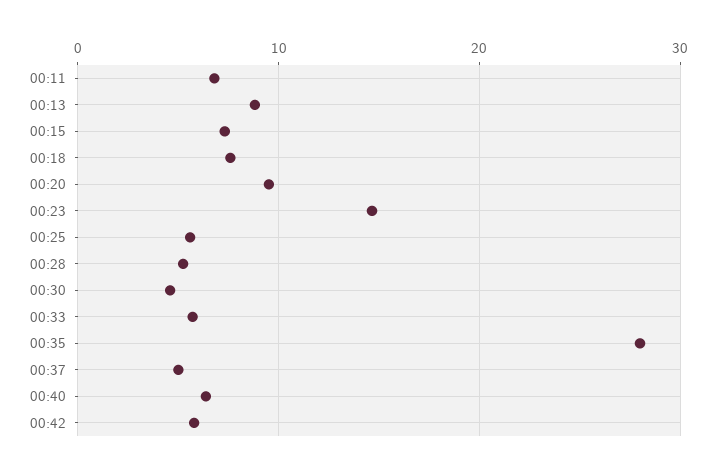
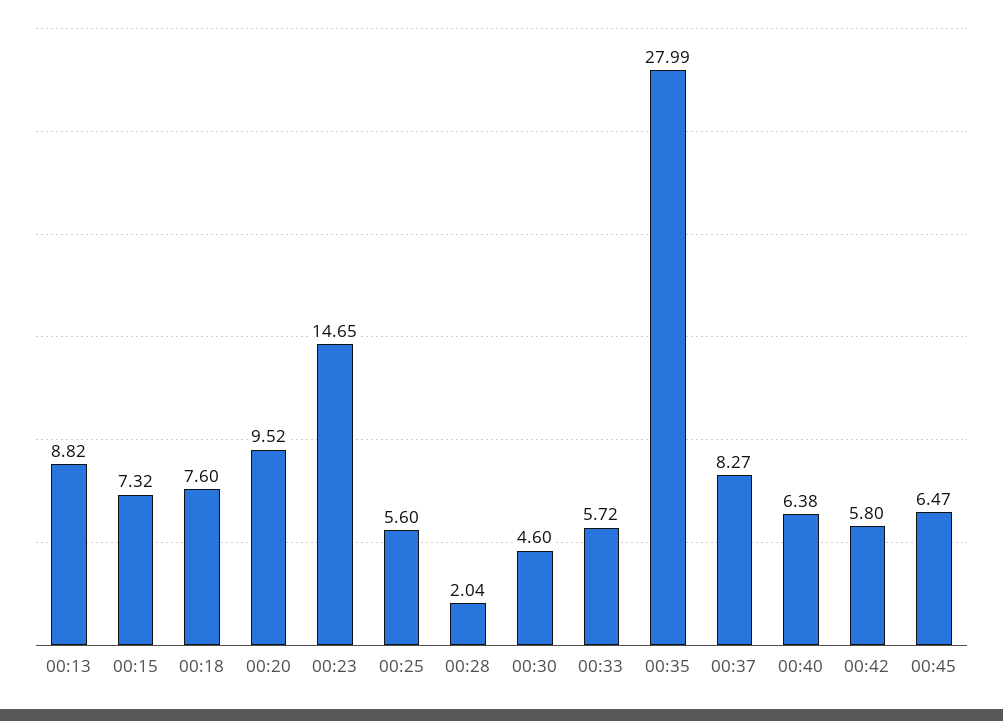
00:11: 7 -> none
00:28: 5 -> 2.04
00:37: 5 -> 8.27
00:45: none -> 6.47

